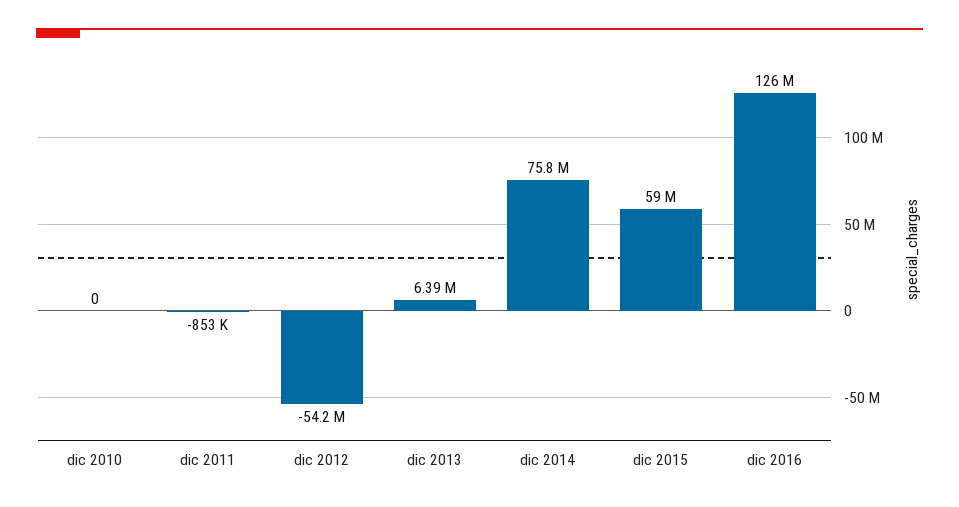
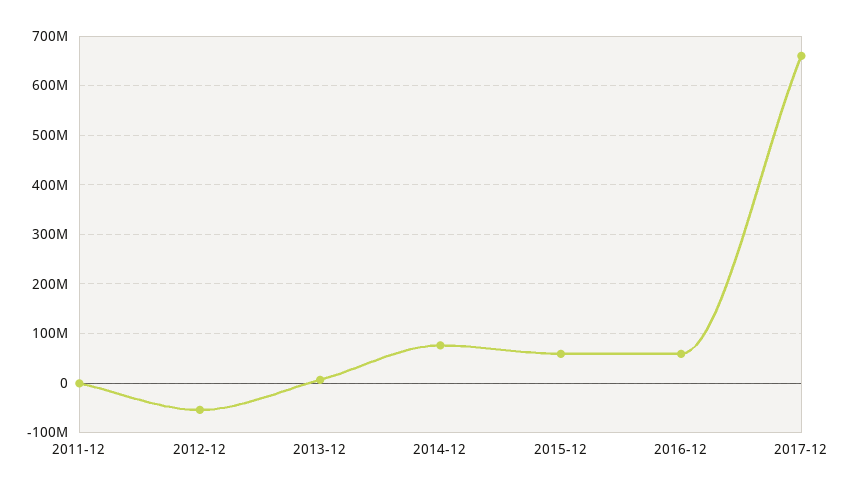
dic 2010: 0 -> none
dic 2016: 126000000 -> 60000000
2017-12: none -> 660000000

